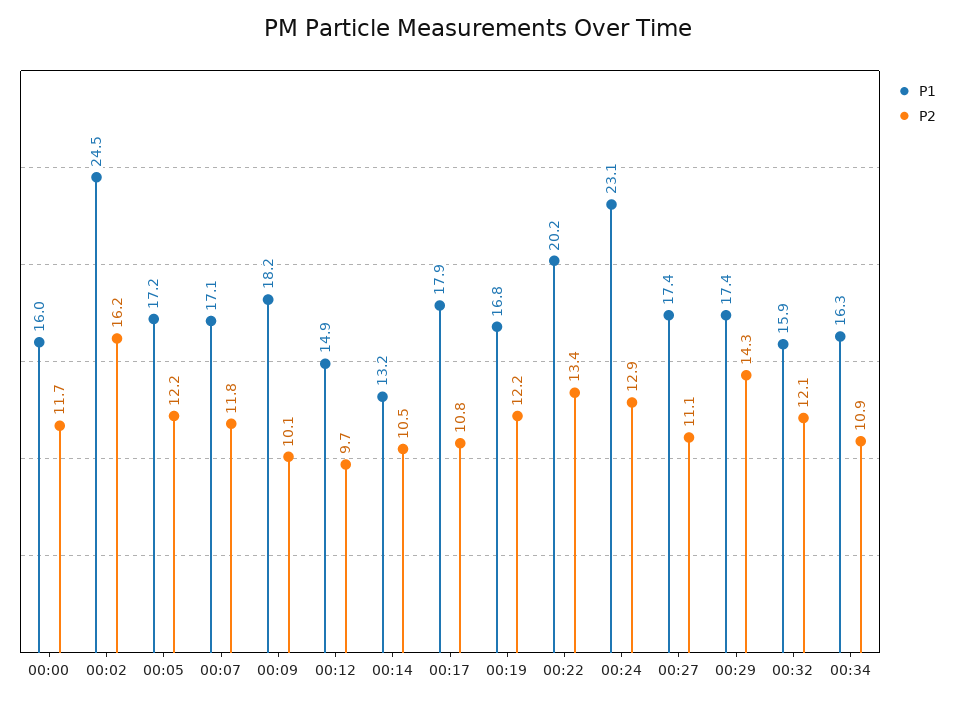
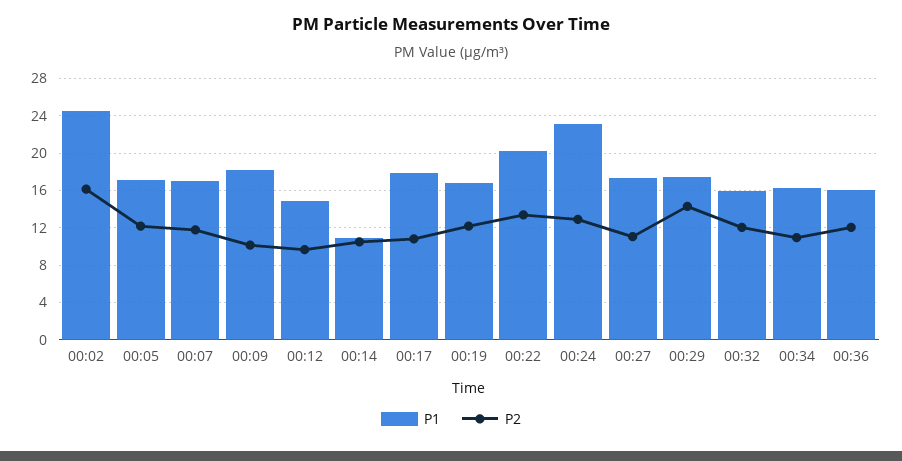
P1, 00:00: 16 -> none
P2, 00:00: 11.7 -> none
P1, 00:14: 13.2 -> 11
P1, 00:36: none -> 16
P2, 00:36: none -> 12

